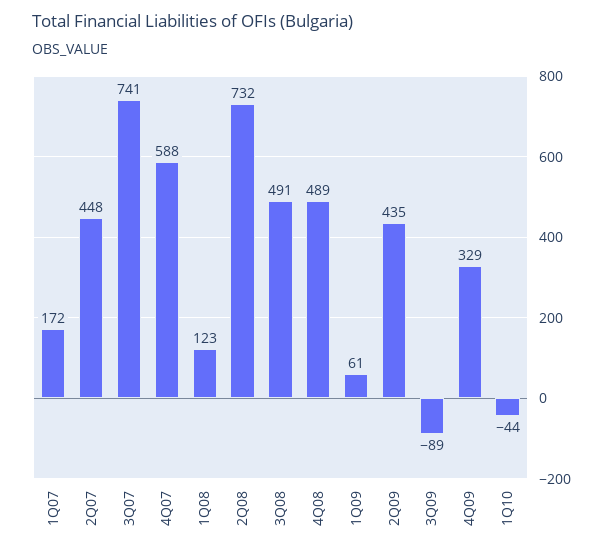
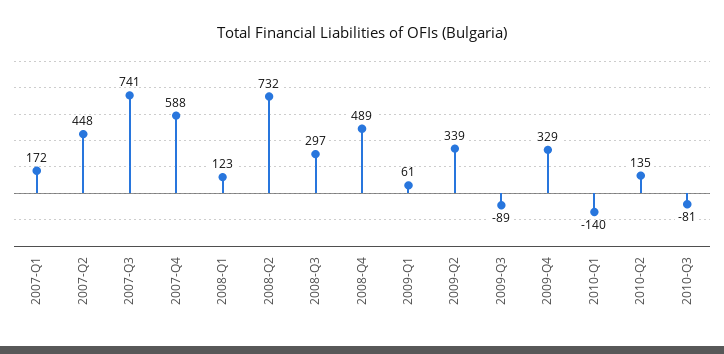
3Q08: 491 -> 297
2Q09: 435 -> 339
1Q10: -44 -> -140
2010-Q2: none -> 135
2010-Q3: none -> -81

